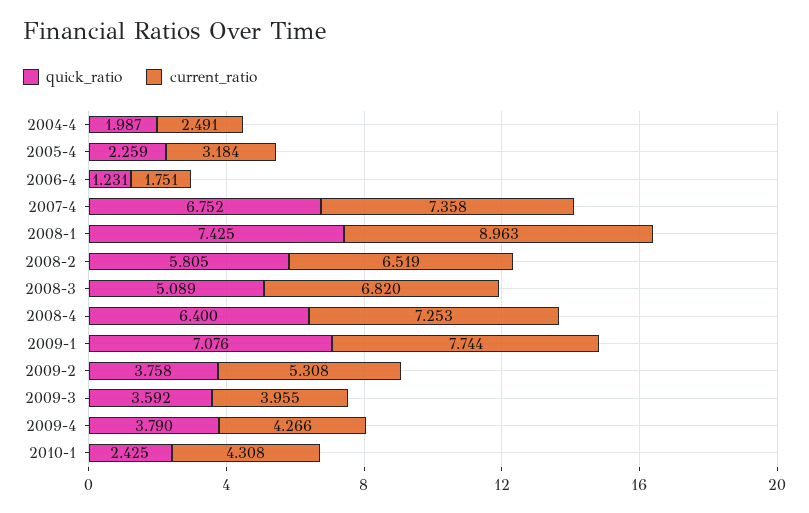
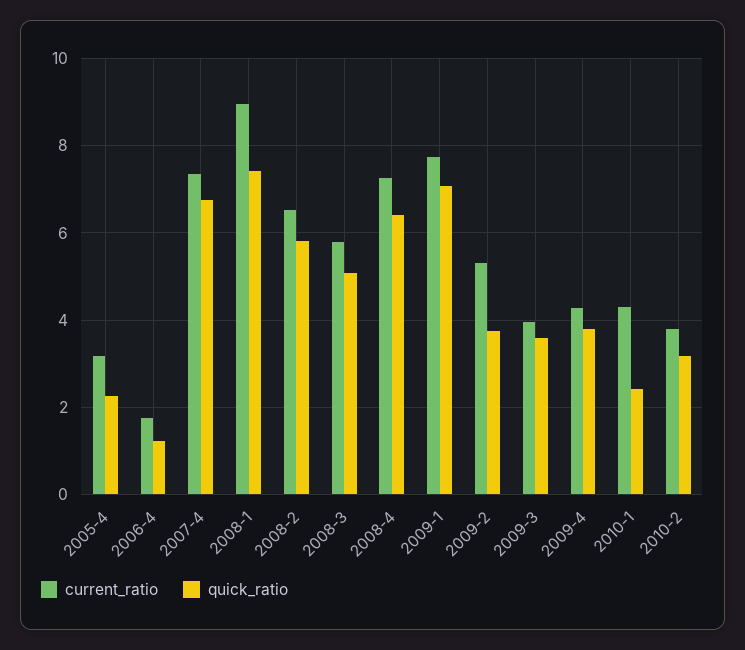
quick_ratio, 2004-4: 1.987 -> none
current_ratio, 2004-4: 2.491 -> none
current_ratio, 2008-3: 6.82 -> 5.8
current_ratio, 2010-2: none -> 3.8
quick_ratio, 2010-2: none -> 3.2

